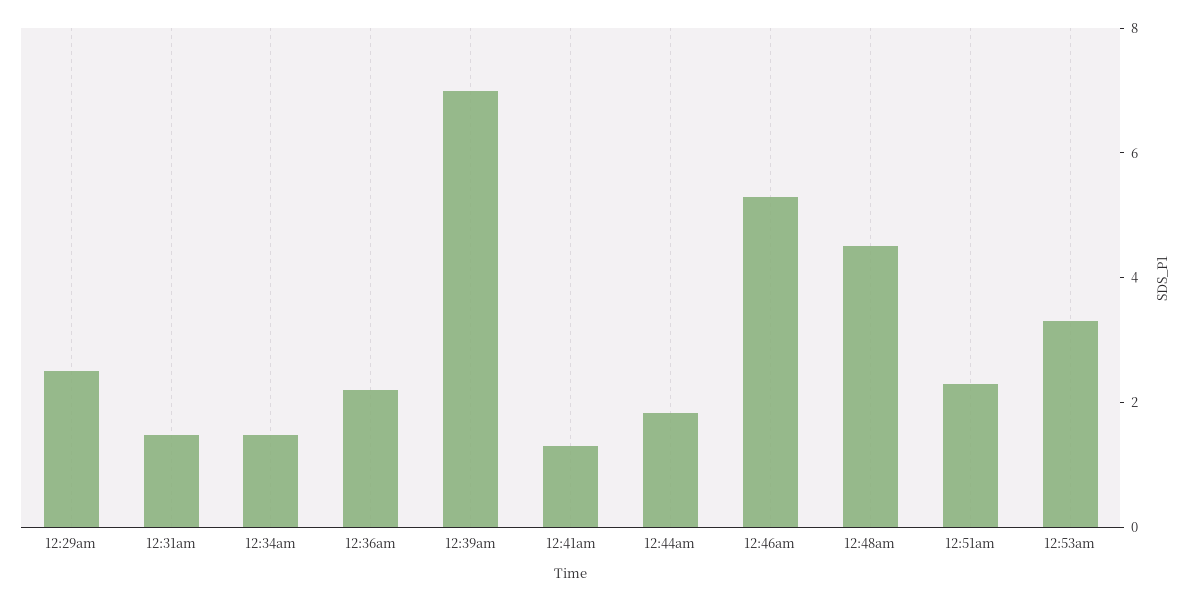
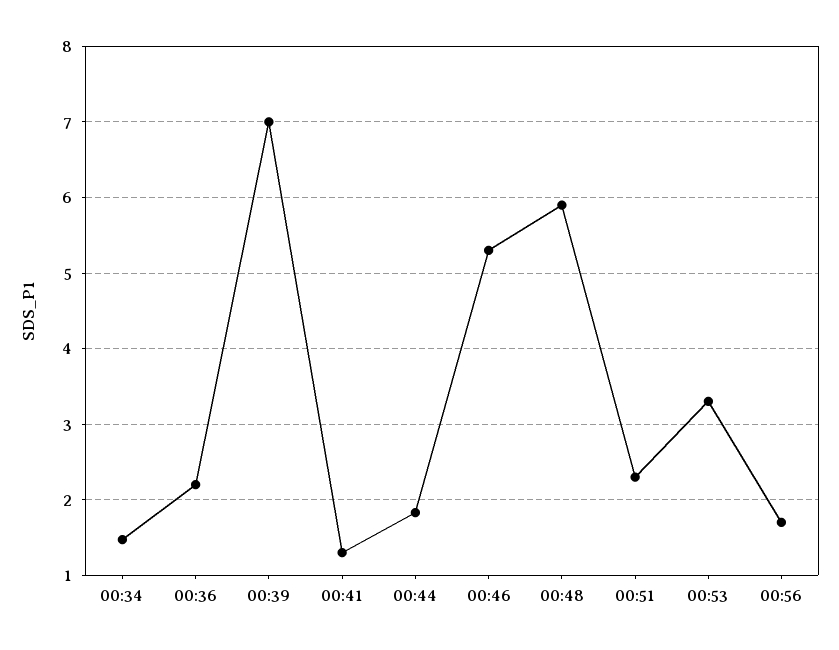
12:29am: 2.5 -> none
12:31am: 1.5 -> none
12:48am: 4.5 -> 5.9
00:56: none -> 1.7

